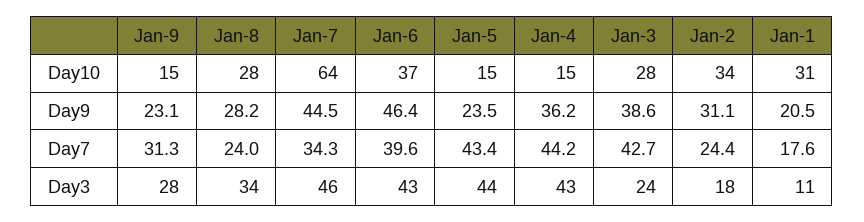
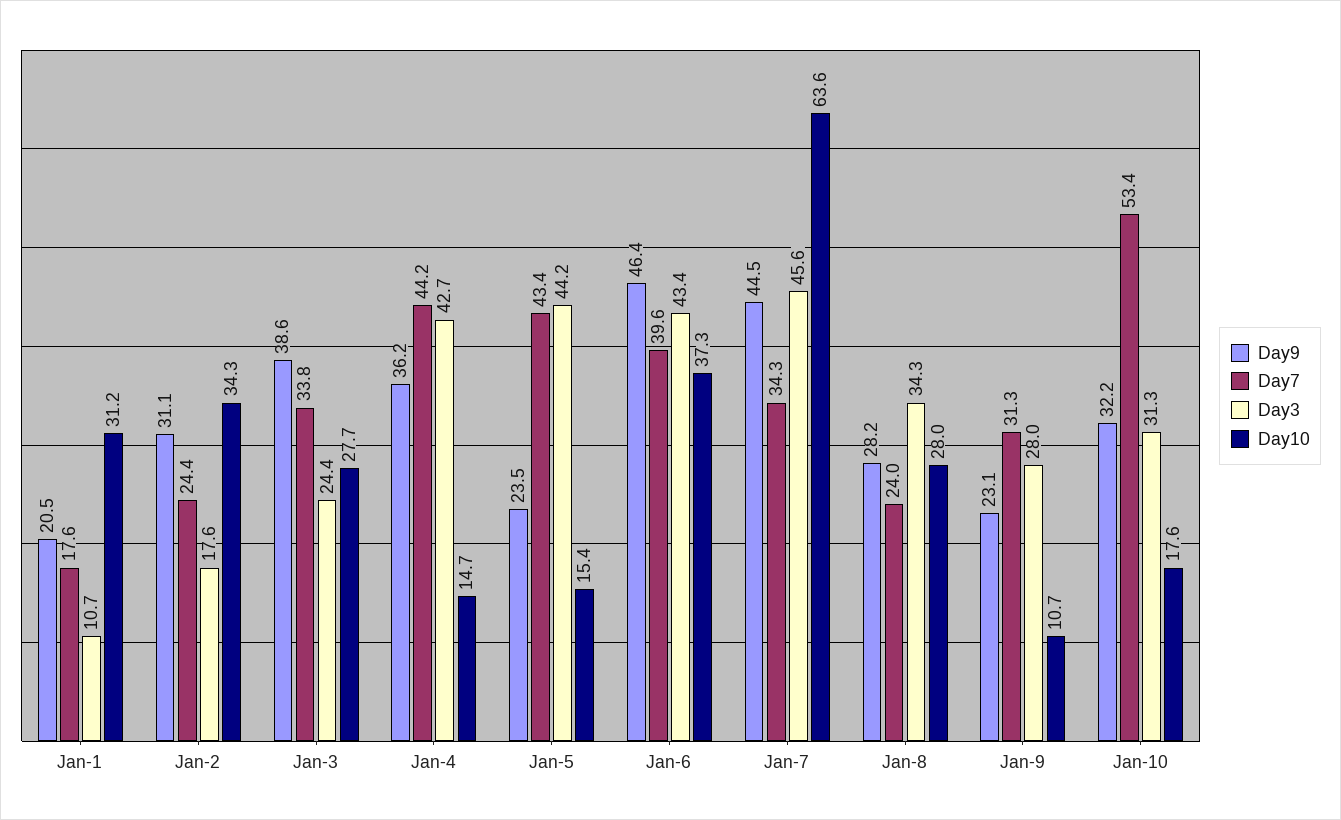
Day10, Jan-9: 15 -> 10.7
Day7, Jan-3: 42.7 -> 33.8
Day9, Jan-10: none -> 32.2
Day7, Jan-10: none -> 53.4
Day3, Jan-10: none -> 31.3
Day10, Jan-10: none -> 17.6

